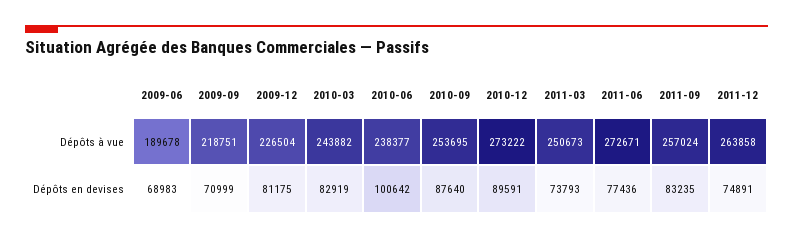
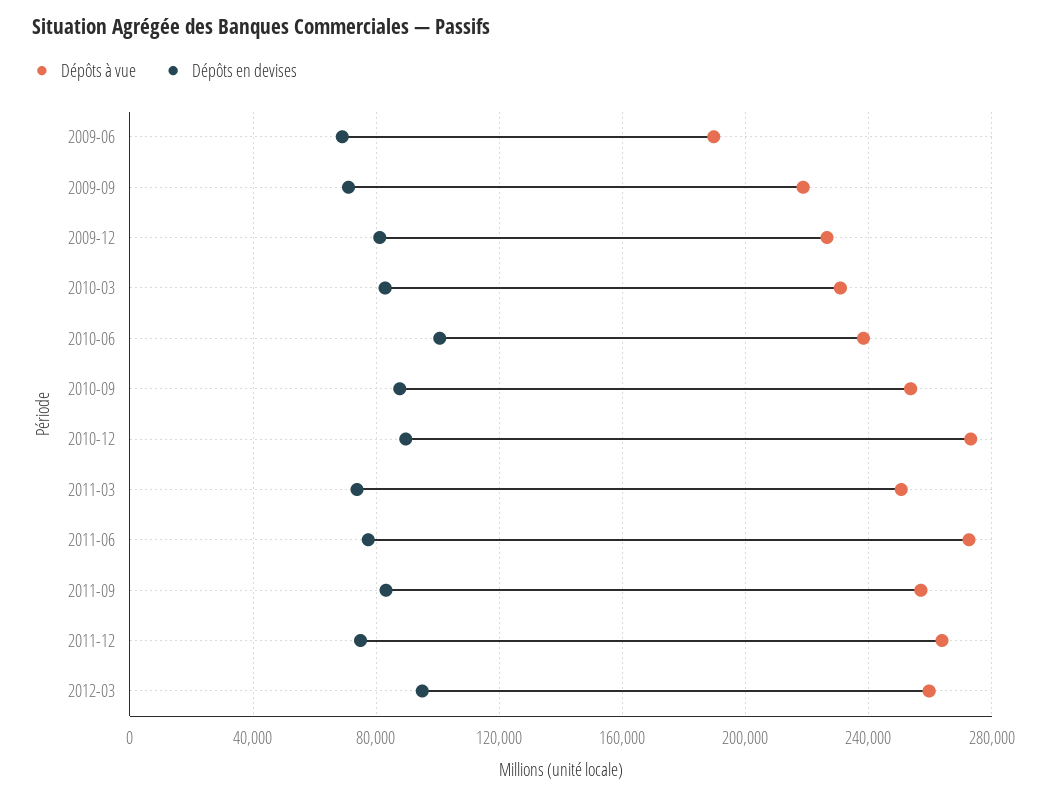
Dépôts à vue, 2010-03: 243882 -> 230000
Dépôts à vue, 2012-03: none -> 260000
Dépôts en devises, 2012-03: none -> 95000

